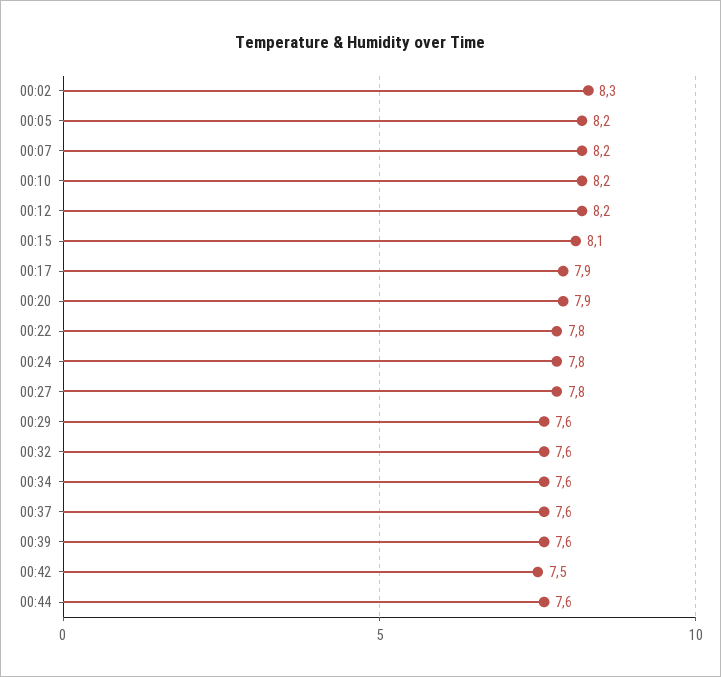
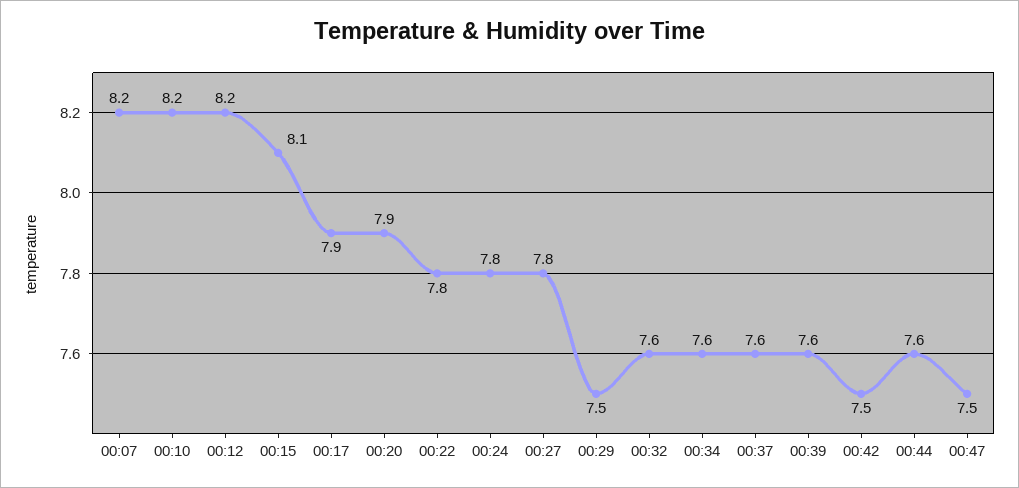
00:02: 8.3 -> none
00:05: 8.2 -> none
00:29: 7.6 -> 7.5
00:47: none -> 7.5

